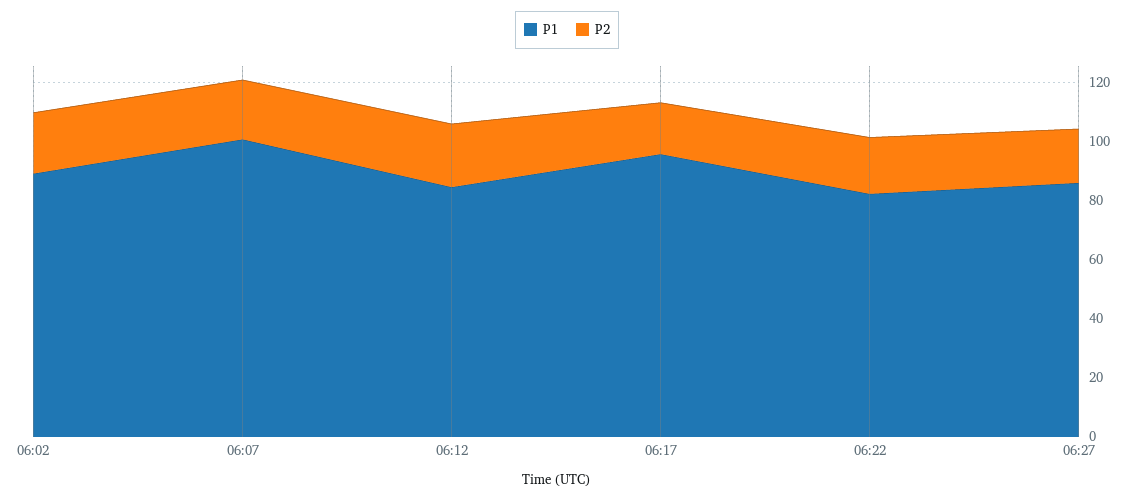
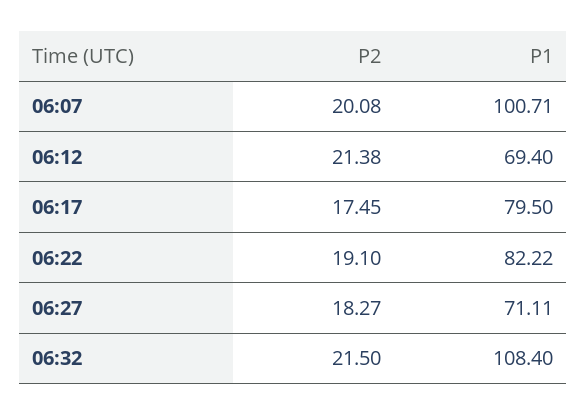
P1, 06:02: 90 -> none
P2, 06:02: 20 -> none
P1, 06:12: 85 -> 69.4
P1, 06:17: 95 -> 79.5
P1, 06:27: 85 -> 71.11
P2, 06:32: none -> 21.5
P1, 06:32: none -> 108.4

